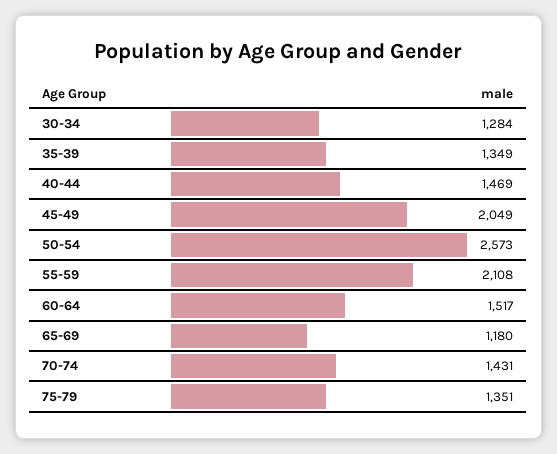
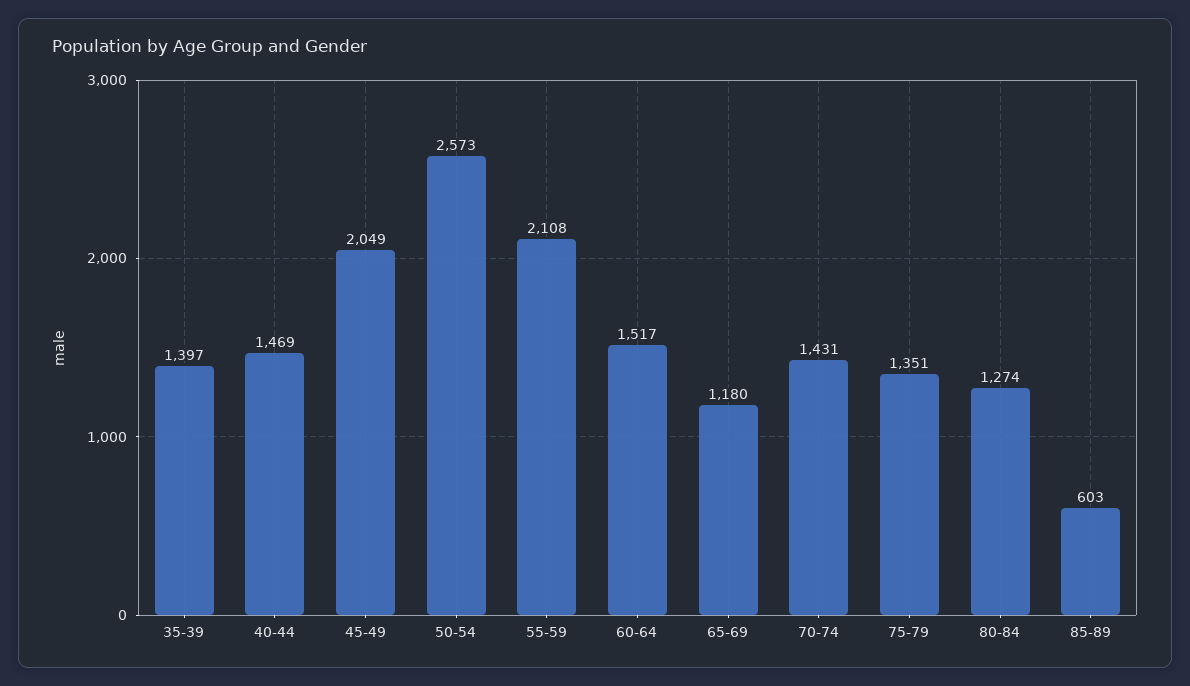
30-34: 1284 -> none
35-39: 1349 -> 1397
80-84: none -> 1274
85-89: none -> 603

